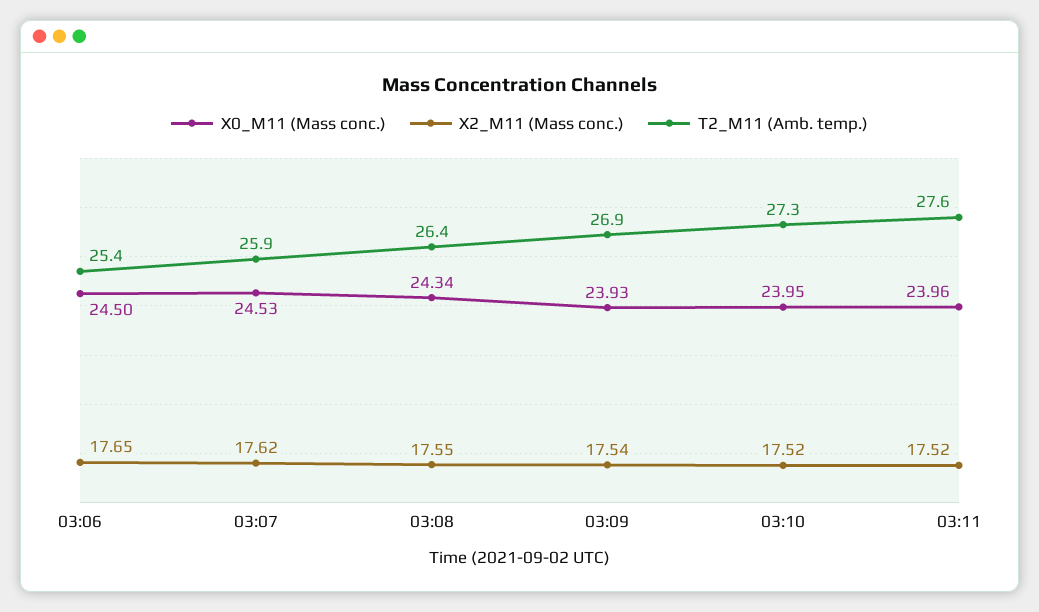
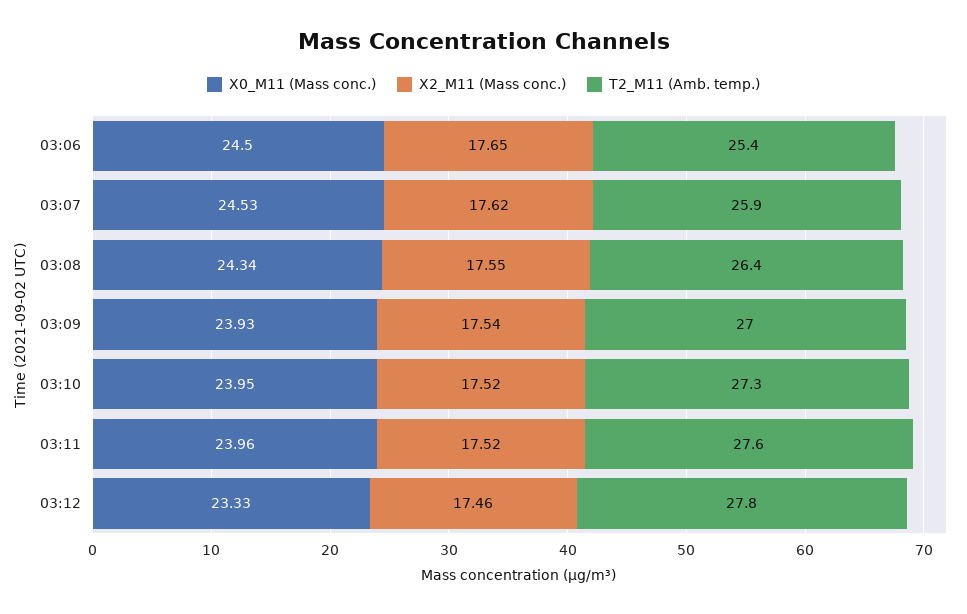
T2_M11 (Amb. temp.), 03:09: 26.9 -> 27
X0_M11 (Mass conc.), 03:12: none -> 23.33
X2_M11 (Mass conc.), 03:12: none -> 17.46
T2_M11 (Amb. temp.), 03:12: none -> 27.8

